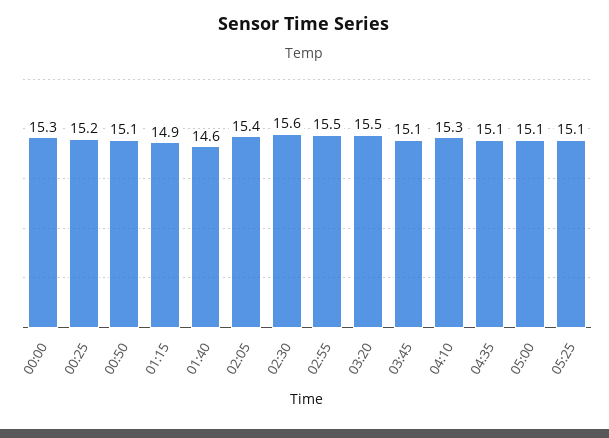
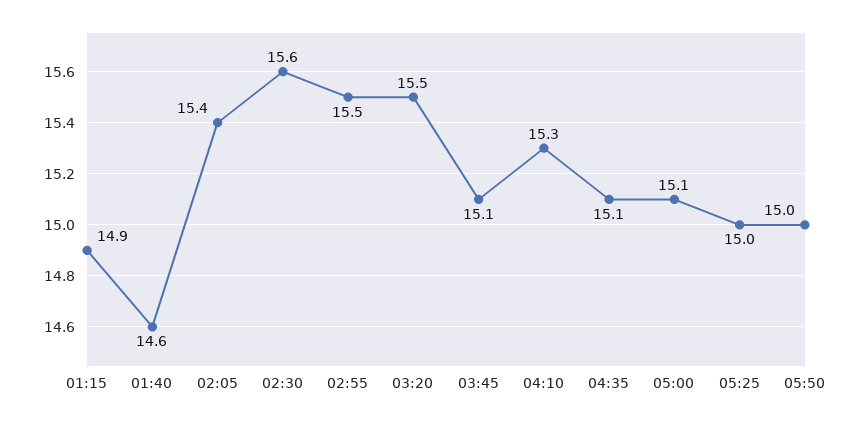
00:00: 15.3 -> none
00:25: 15.2 -> none
00:50: 15.1 -> none
05:25: 15.1 -> 15
05:50: none -> 15

